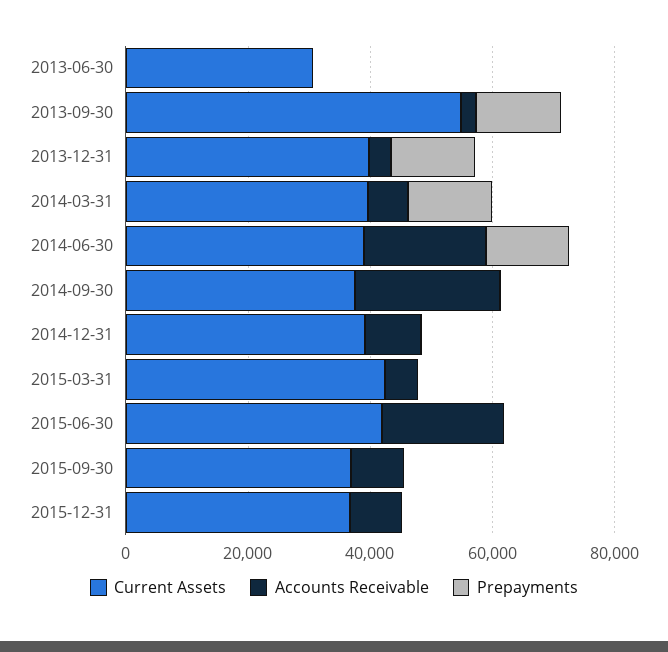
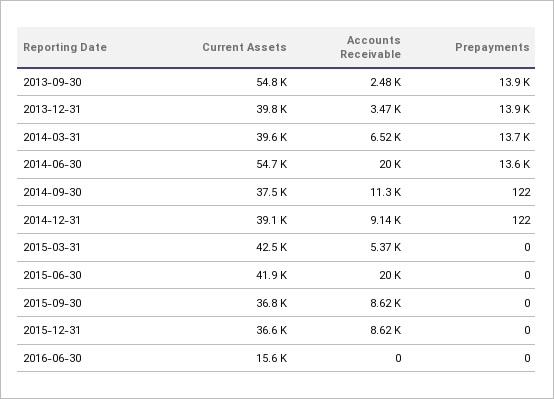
Current Assets, 2013-06-30: 30000 -> none
Accounts Receivable, 2013-06-30: 0 -> none
Prepayments, 2013-06-30: 0 -> none
Current Assets, 2014-06-30: 40000 -> 54700
Accounts Receivable, 2014-09-30: 25000 -> 11300
Current Assets, 2016-06-30: none -> 15600
Accounts Receivable, 2016-06-30: none -> 0
Prepayments, 2016-06-30: none -> 0

